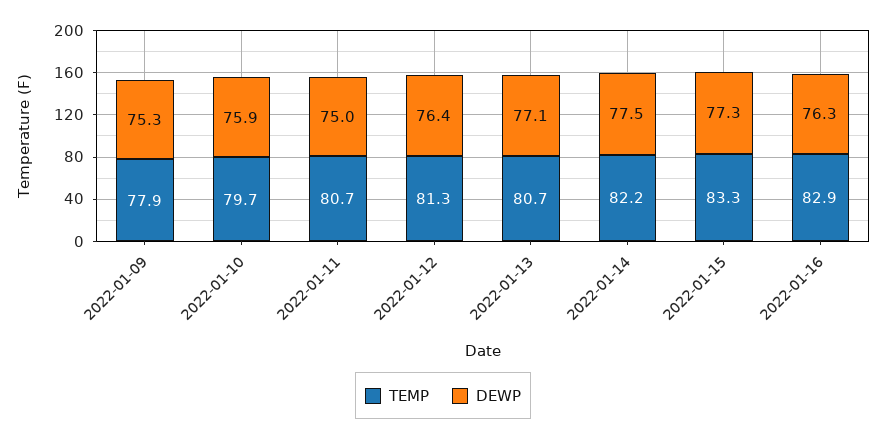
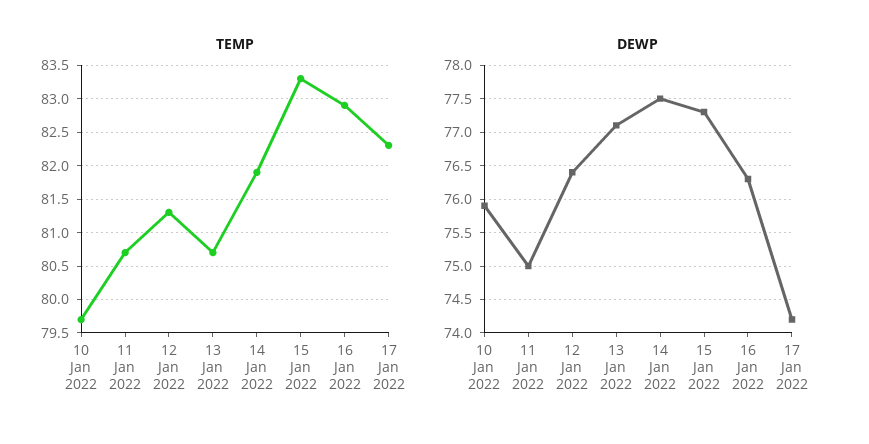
TEMP, 2022-01-09: 77.9 -> none
DEWP, 2022-01-09: 75.3 -> none
TEMP, 2022-01-14: 82.2 -> 81.9
TEMP, 17 Jan 2022: none -> 82.3
DEWP, 17 Jan 2022: none -> 74.2

